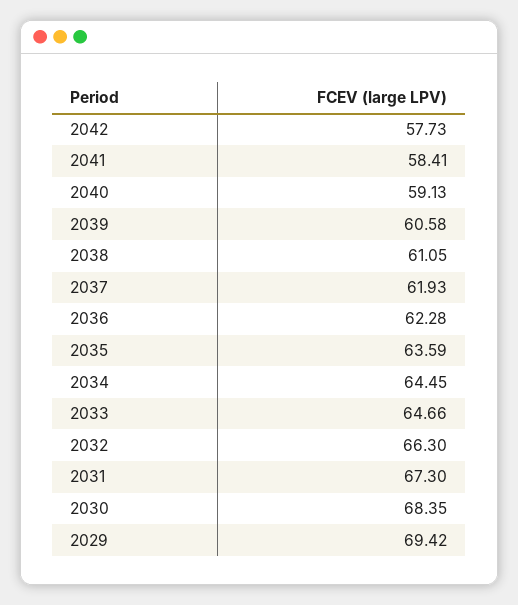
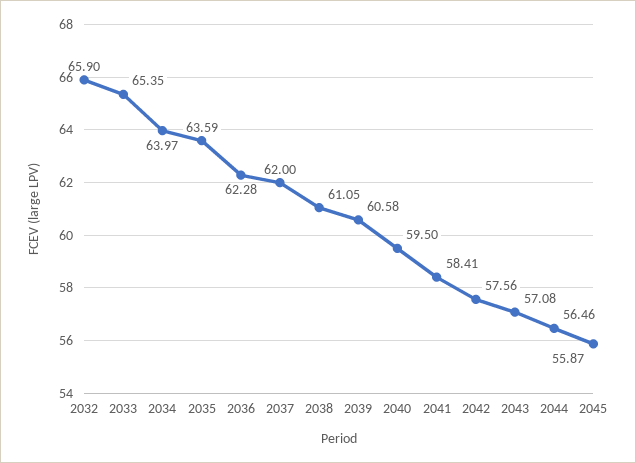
2042: 57.73 -> 57.56
2040: 59.13 -> 59.5
2037: 61.93 -> 62
2034: 64.45 -> 63.97
2033: 64.66 -> 65.35
2032: 66.3 -> 65.9
2031: 67.3 -> none
2030: 68.35 -> none
2029: 69.42 -> none
2043: none -> 57.08
2044: none -> 56.46
2045: none -> 55.87

